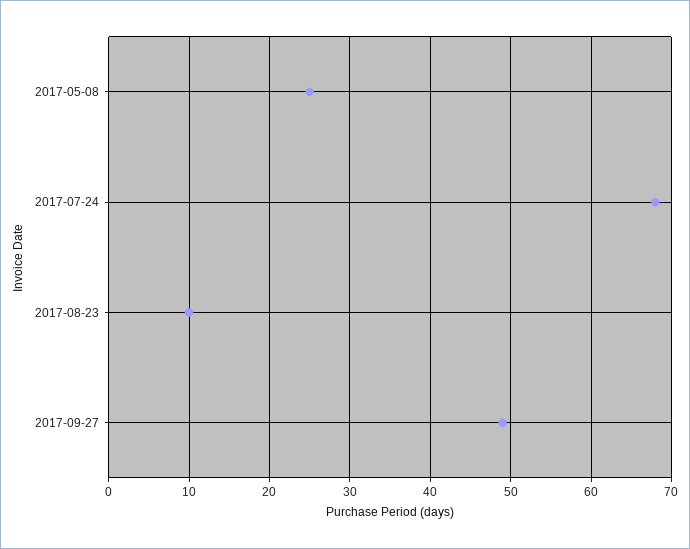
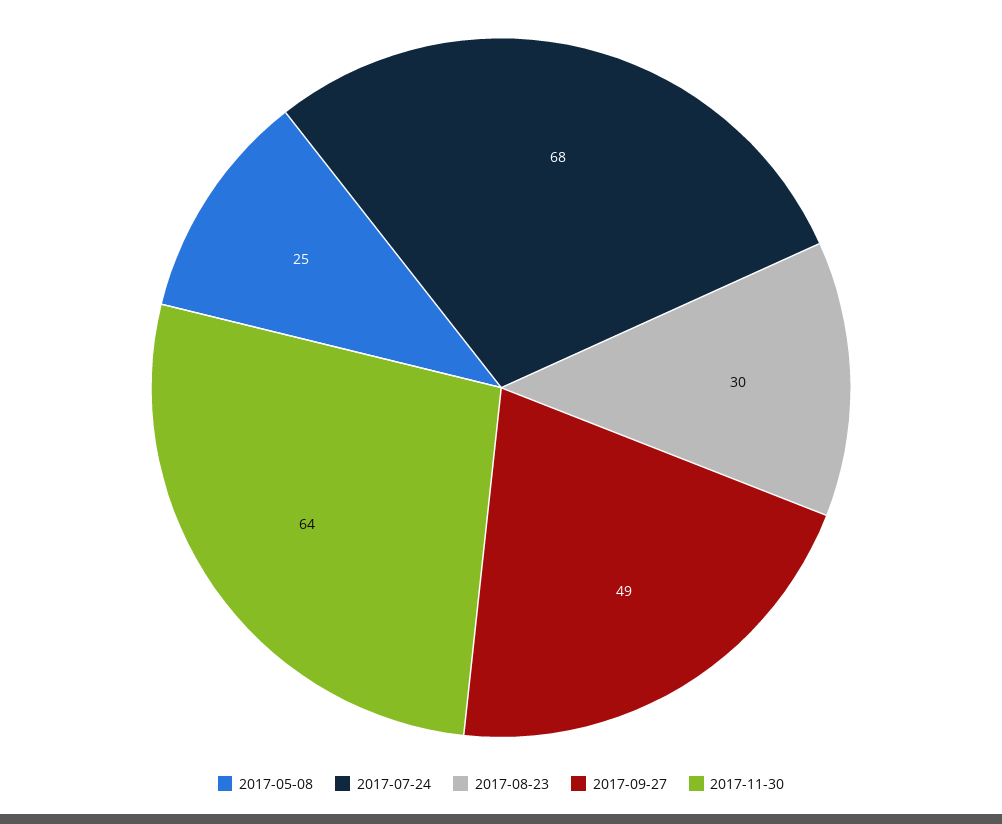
2017-08-23: 10 -> 30
2017-11-30: none -> 64

